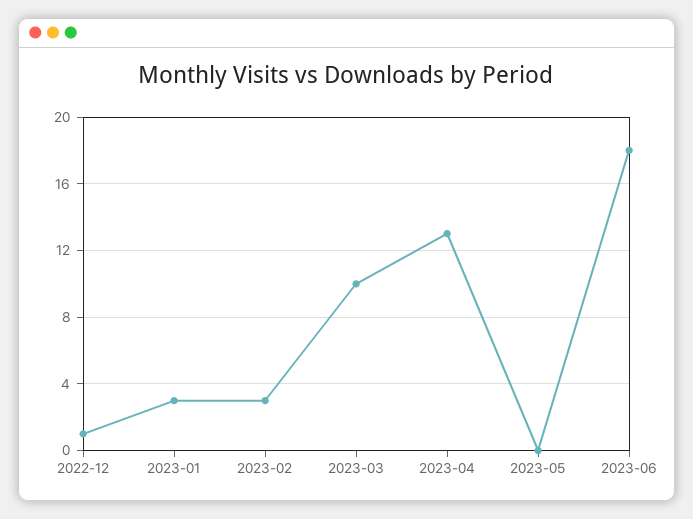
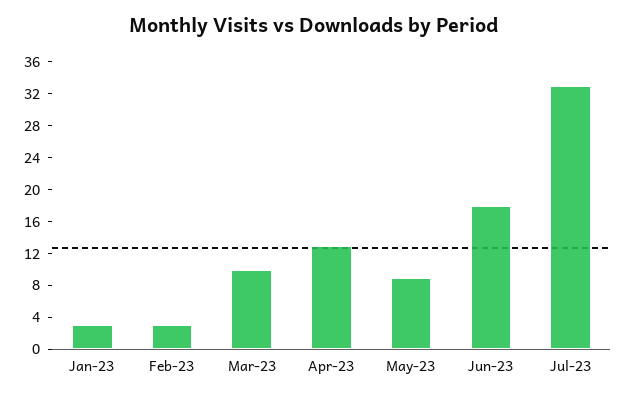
2022-12: 1 -> none
2023-05: 0 -> 8
Jul-23: none -> 32

